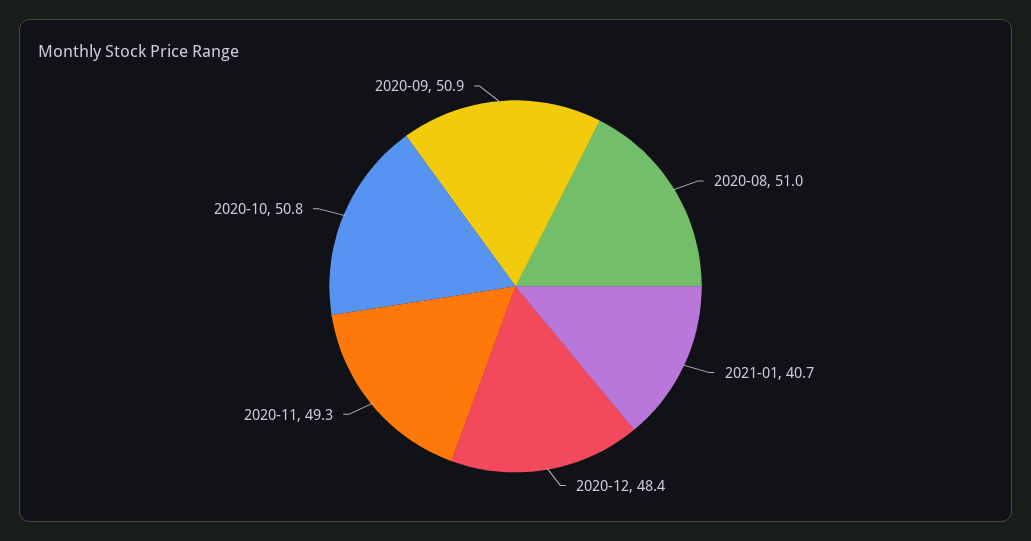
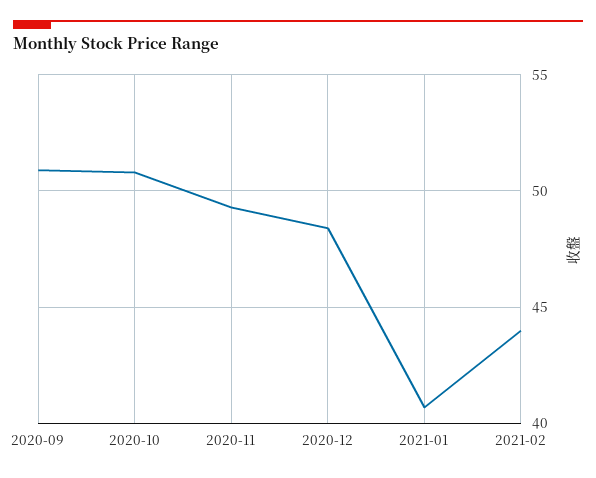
2020-08: 51 -> none
2021-02: none -> 44

